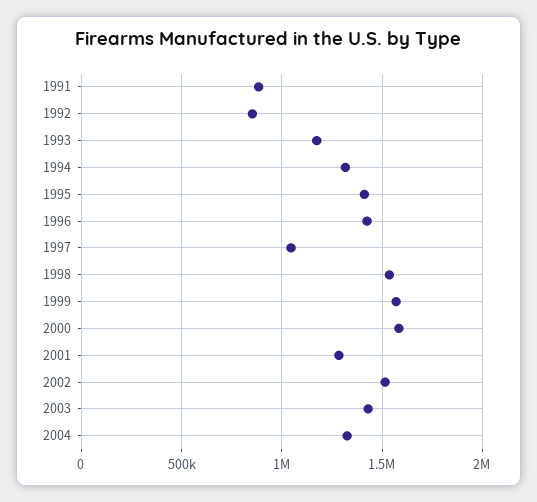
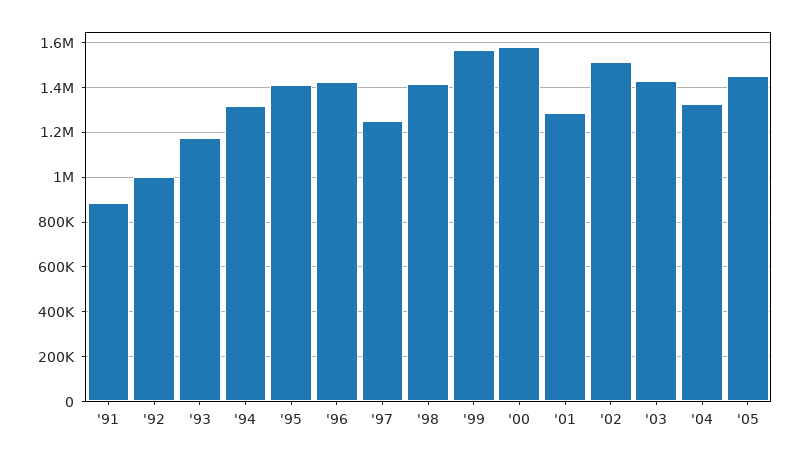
1992: 850000 -> 1000000
1997: 1050000 -> 1250000
1998: 1550000 -> 1400000
'05: none -> 1450000

